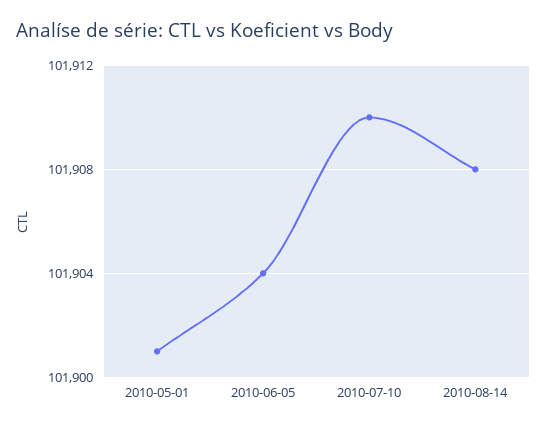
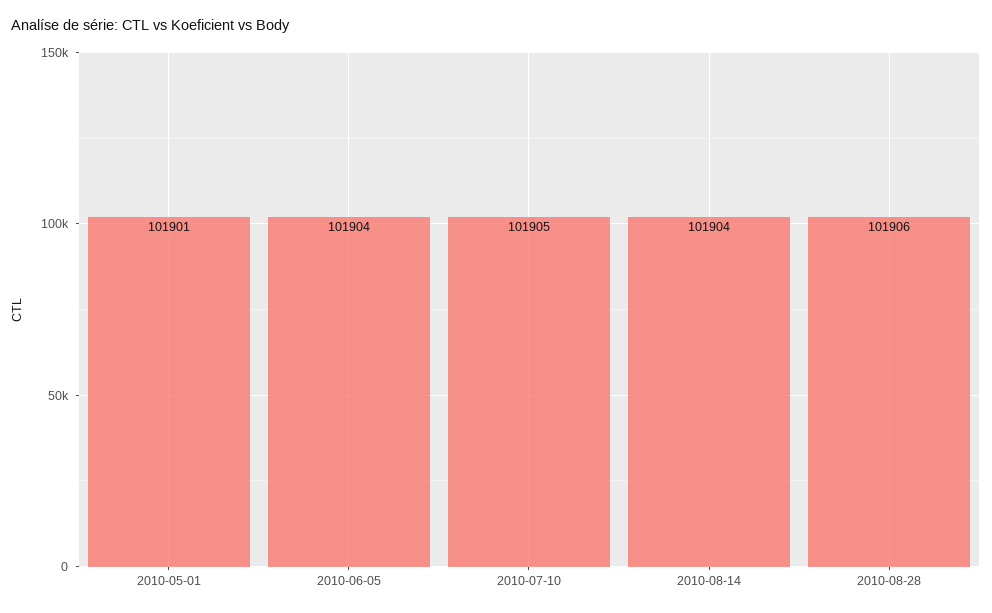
2010-07-10: 101910 -> 101905
2010-08-14: 101908 -> 101904
2010-08-28: none -> 101906

